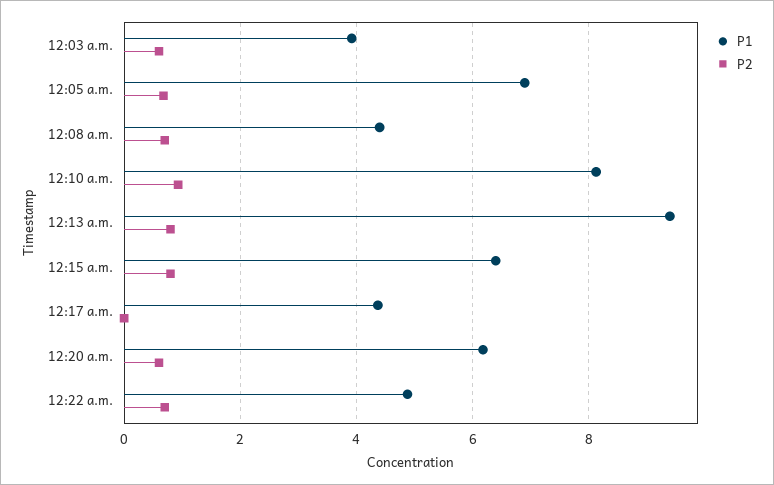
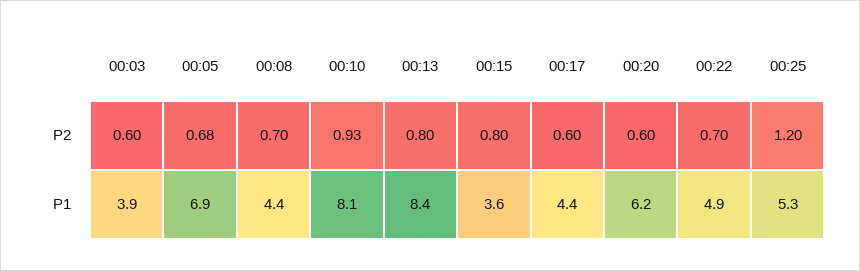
P1, 12:13 a.m.: 9.4 -> 8.4
P1, 12:15 a.m.: 6.4 -> 3.6
P2, 12:17 a.m.: 0 -> 0.6
P2, 00:25: none -> 1.2
P1, 00:25: none -> 5.3

